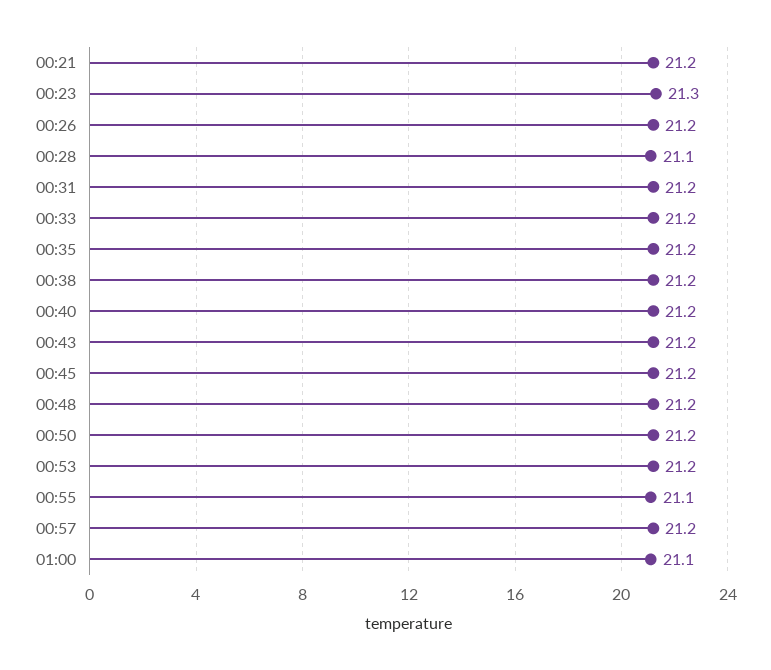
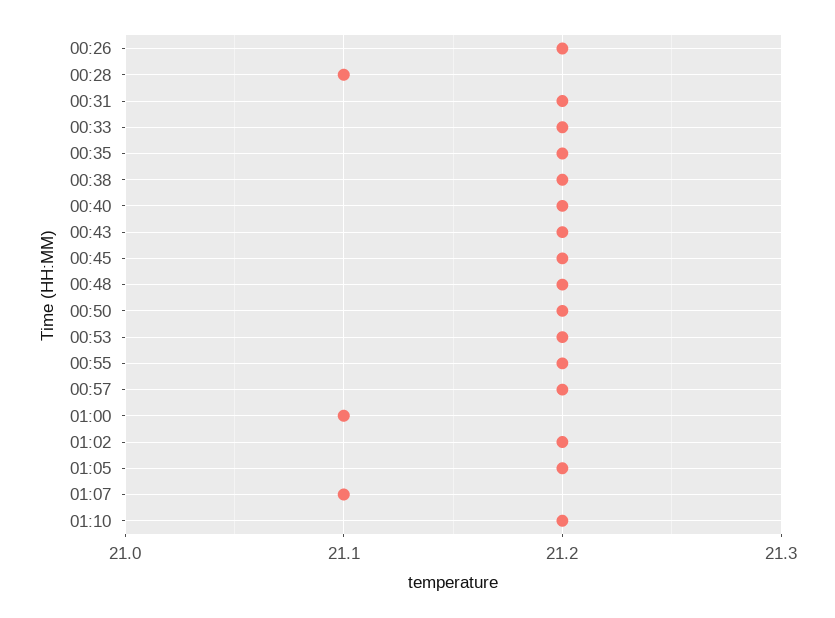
00:21: 21.2 -> none
00:23: 21.3 -> none
00:55: 21.1 -> 21.2
01:02: none -> 21.2
01:05: none -> 21.2
01:07: none -> 21.1
01:10: none -> 21.2

